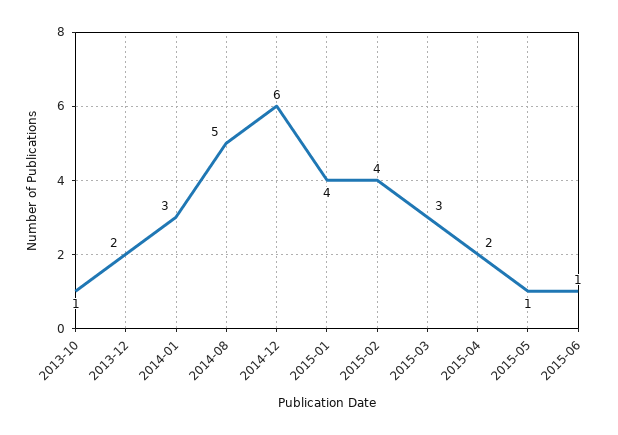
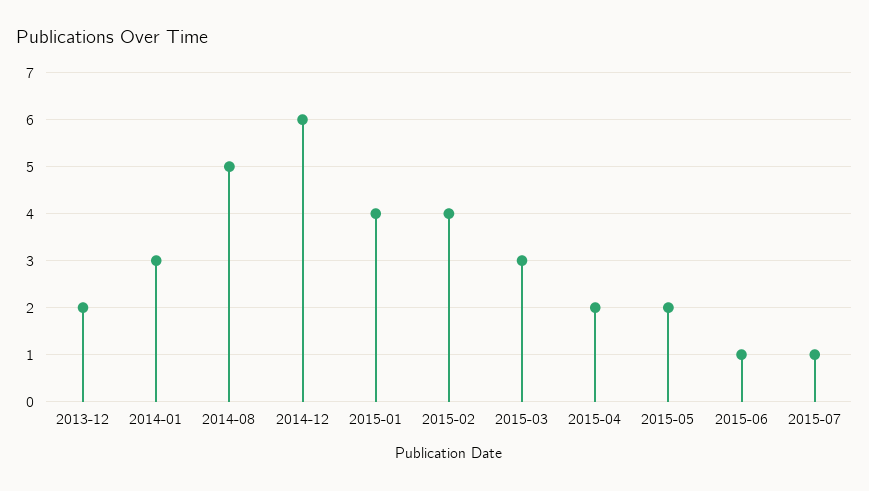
2013-10: 1 -> none
2015-05: 1 -> 2
2015-07: none -> 1

